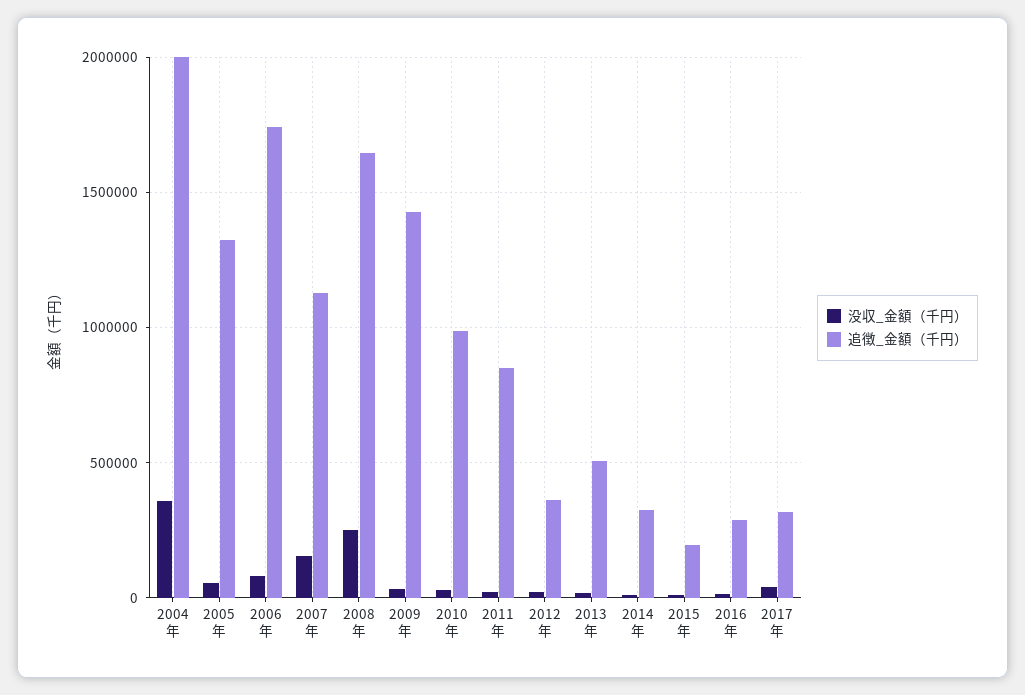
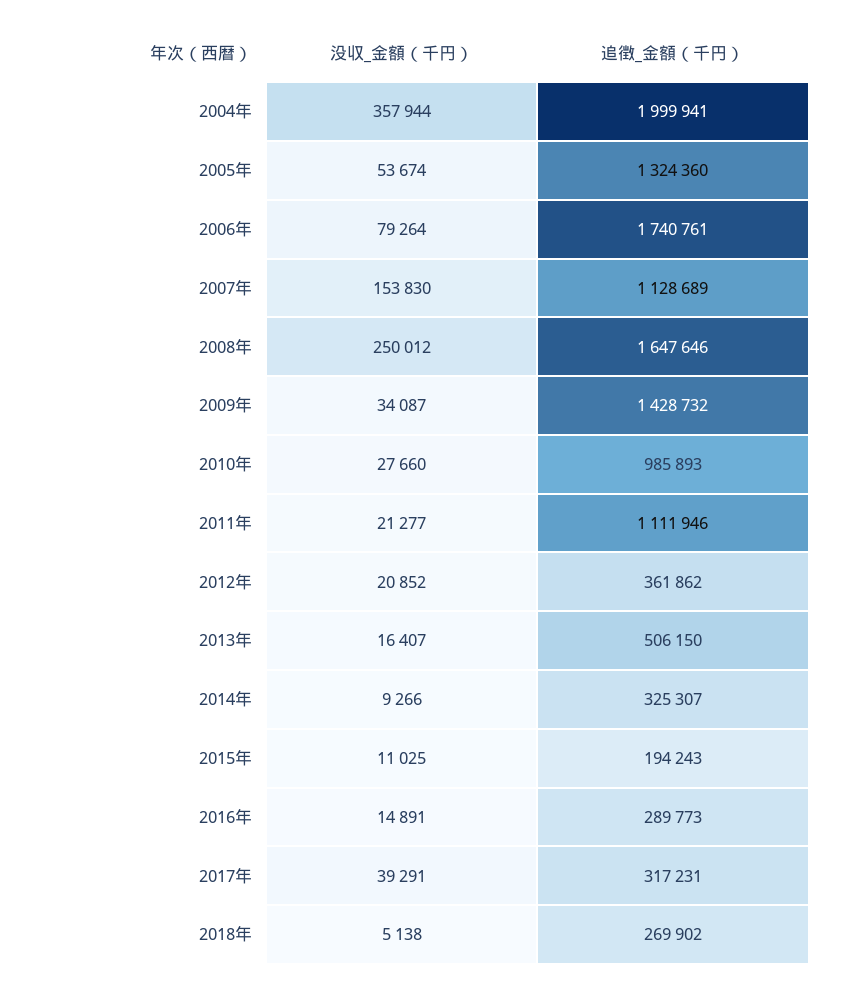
追徴_金額（千円）, 2011年: 850000 -> 1111946
没収_金額（千円）, 2018年: none -> 5138
追徴_金額（千円）, 2018年: none -> 269902

